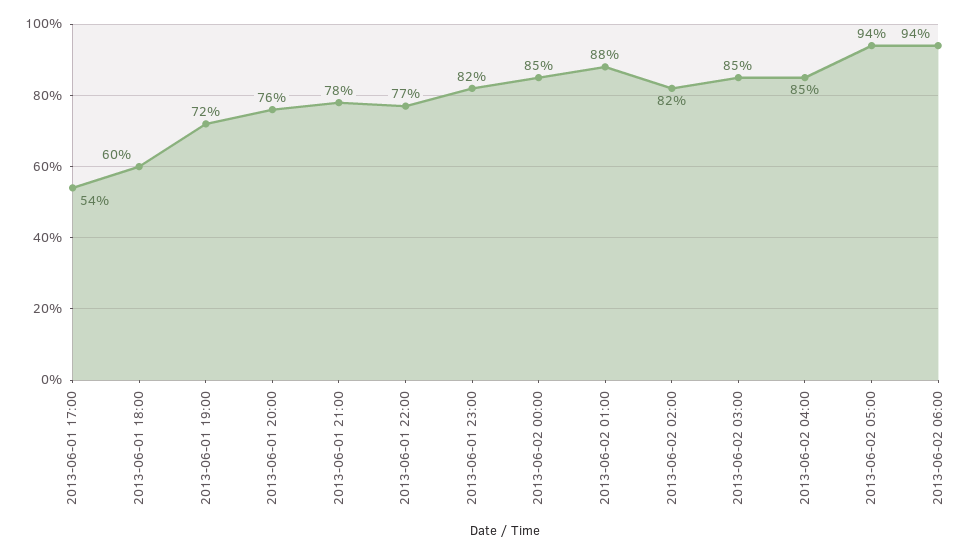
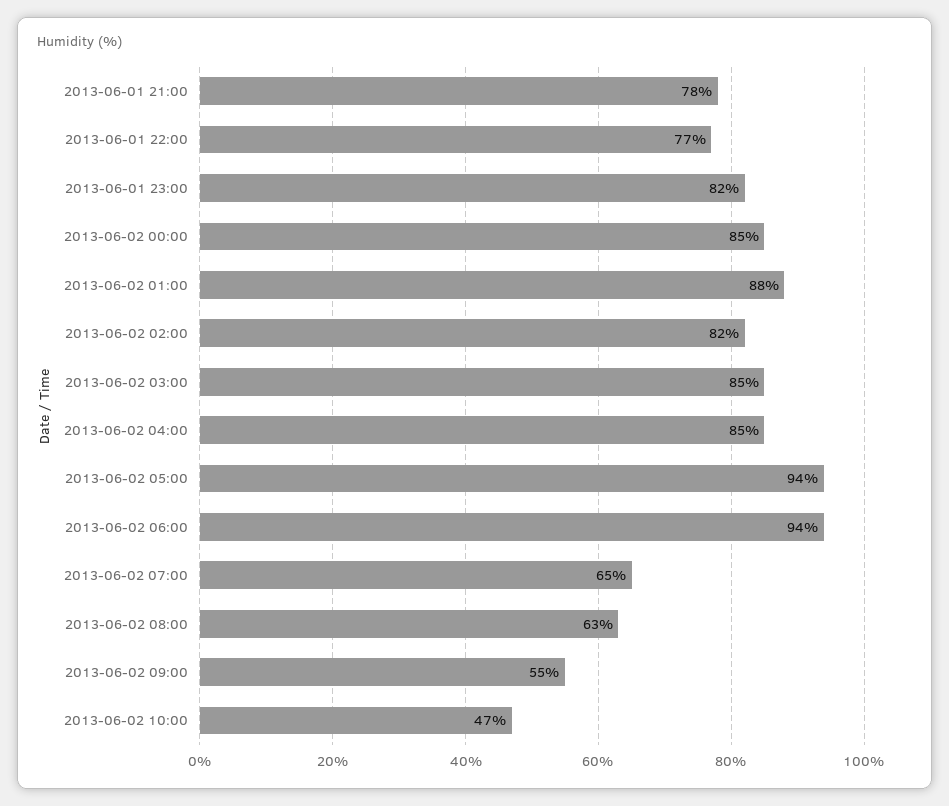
2013-06-01 17:00: 54 -> none
2013-06-01 18:00: 60 -> none
2013-06-01 19:00: 72 -> none
2013-06-01 20:00: 76 -> none
2013-06-02 07:00: none -> 65
2013-06-02 08:00: none -> 63
2013-06-02 09:00: none -> 55
2013-06-02 10:00: none -> 47

